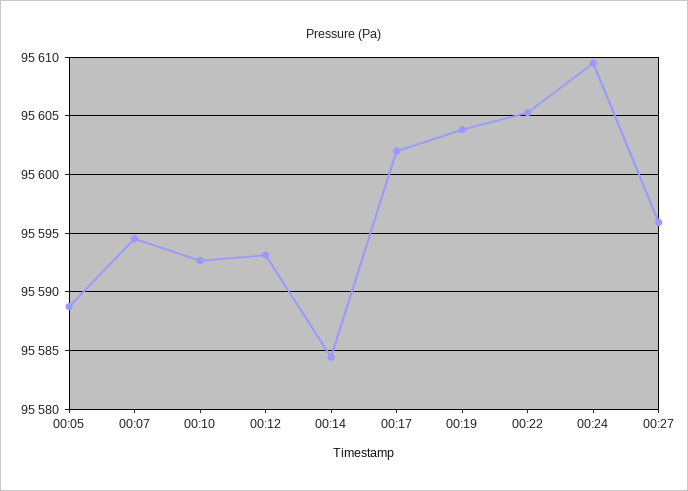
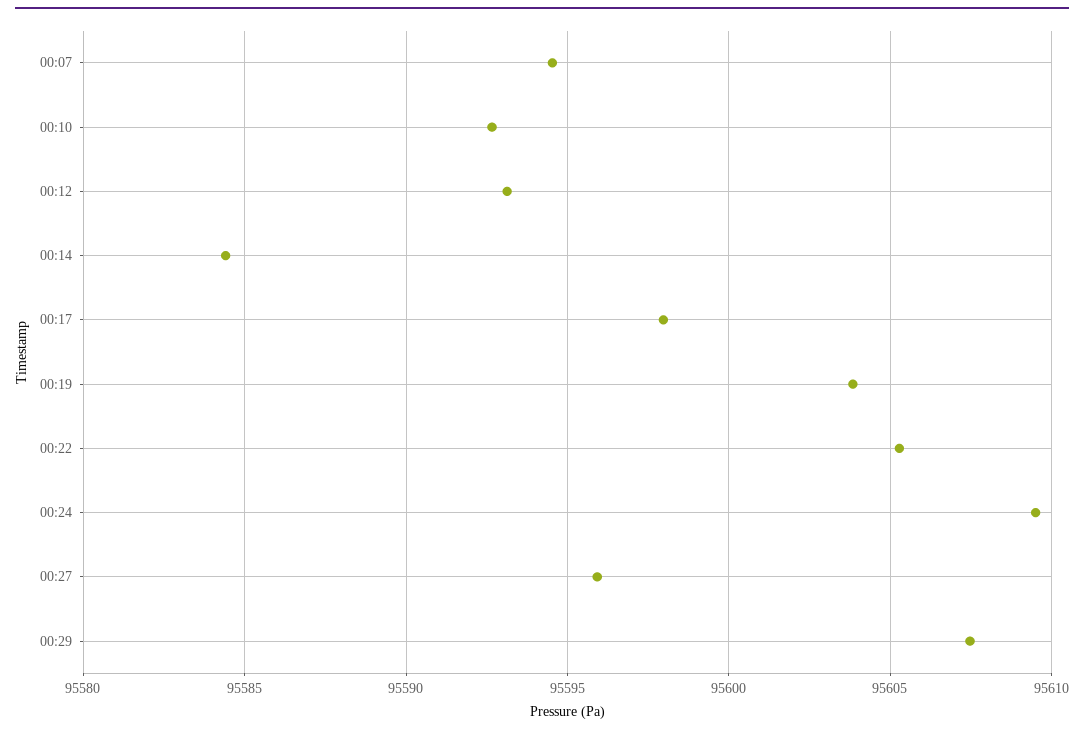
00:05: 95589 -> none
00:17: 95602 -> 95598
00:29: none -> 95607.5

